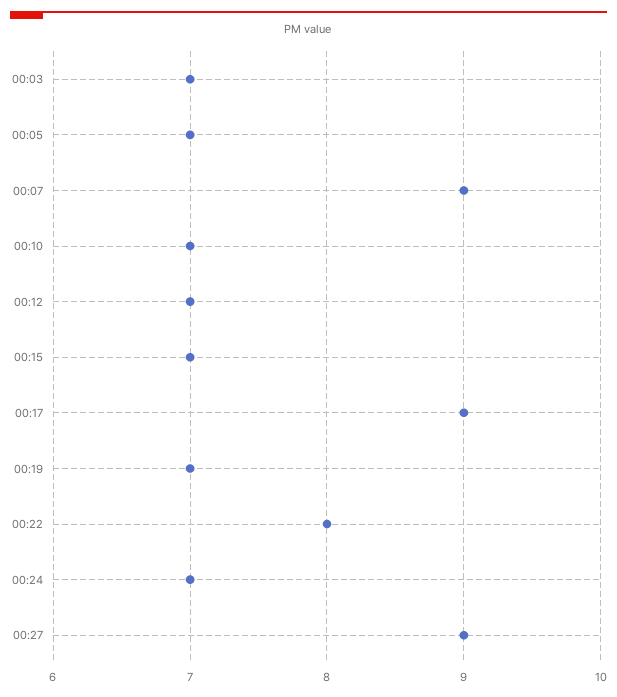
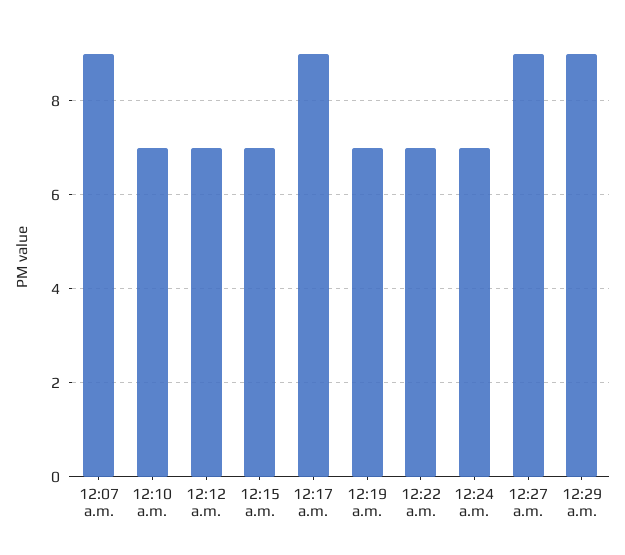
00:03: 7 -> none
00:05: 7 -> none
00:22: 8 -> 7
12:29 a.m.: none -> 9

